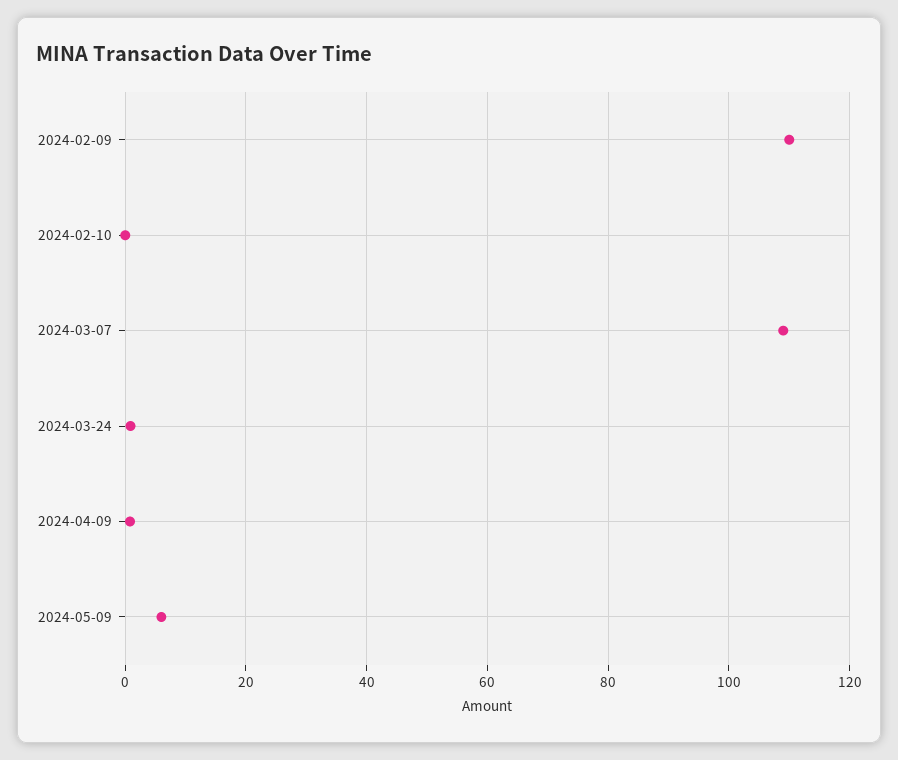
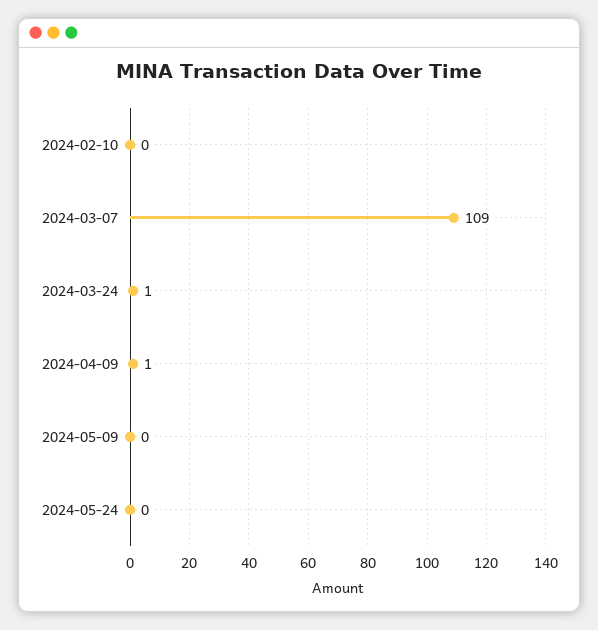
2024-02-09: 110 -> none
2024-05-09: 6 -> 0
2024-05-24: none -> 0

